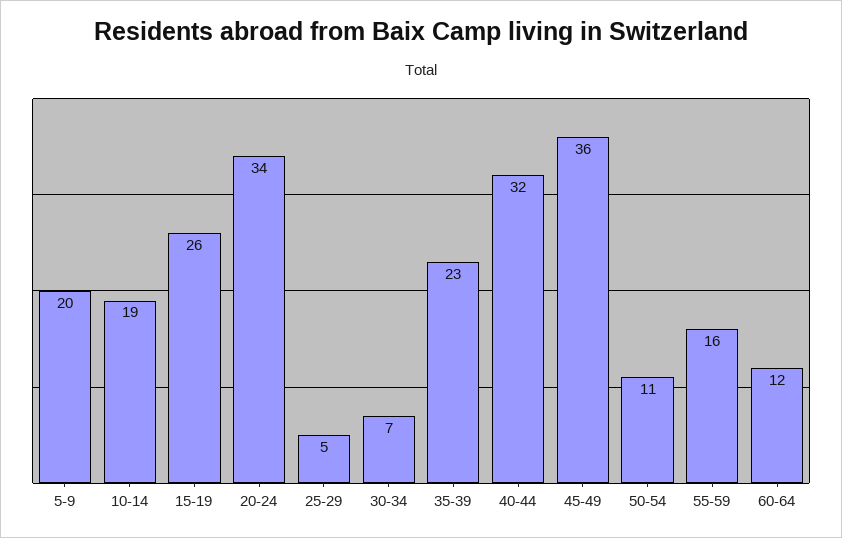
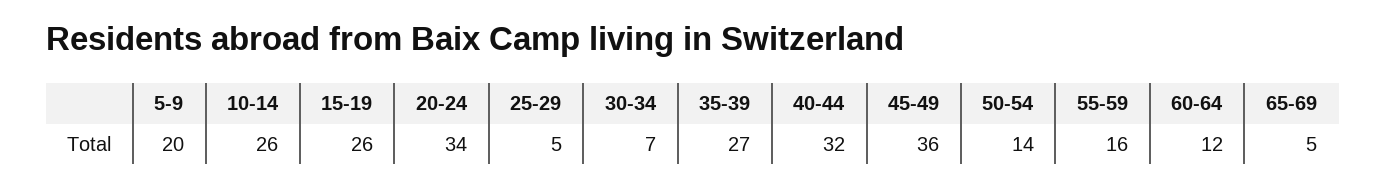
10-14: 19 -> 26
35-39: 23 -> 27
50-54: 11 -> 14
65-69: none -> 5

